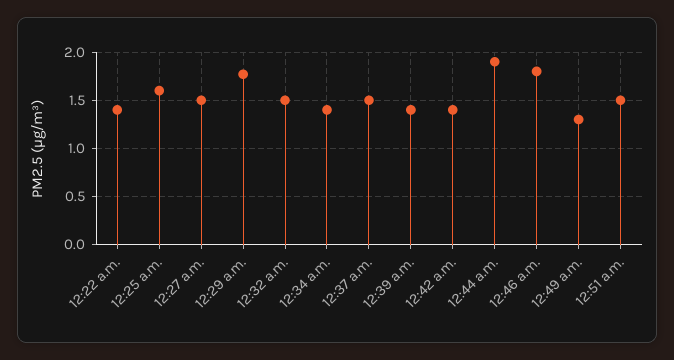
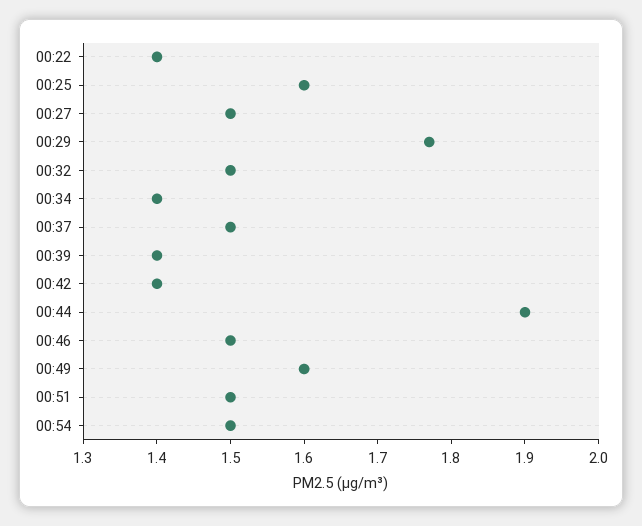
12:46 a.m.: 1.8 -> 1.5
12:49 a.m.: 1.3 -> 1.6
00:54: none -> 1.5

